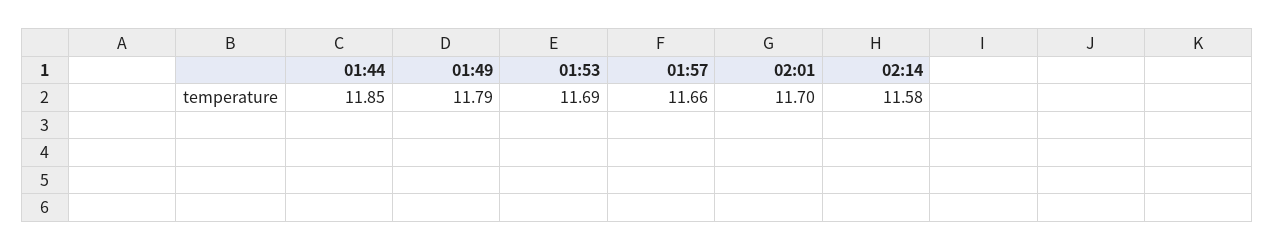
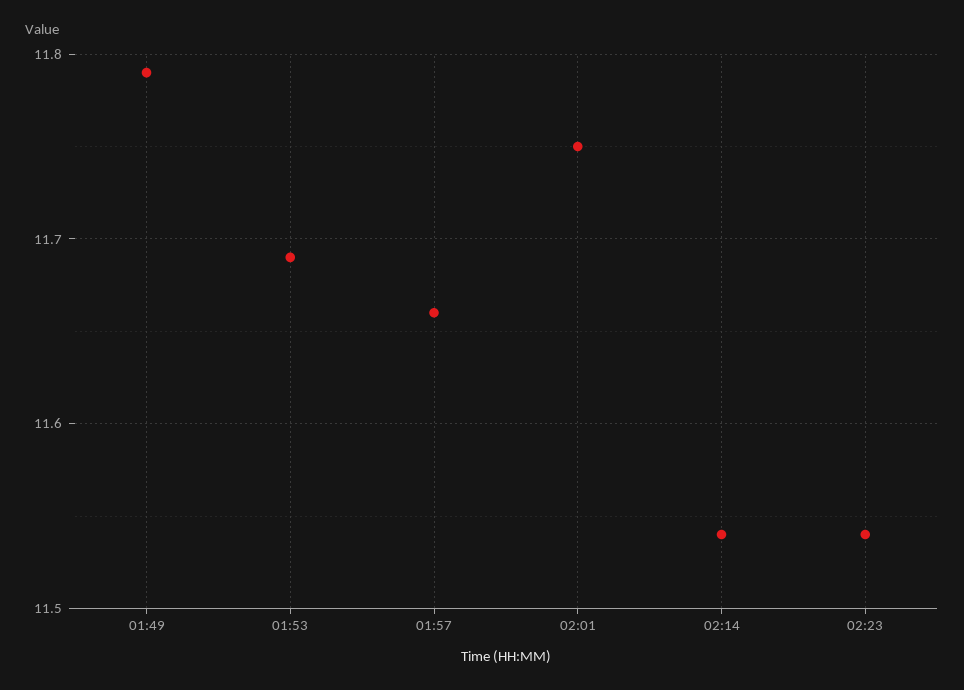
01:44: 11.85 -> none
02:01: 11.7 -> 11.75
02:14: 11.58 -> 11.54
02:23: none -> 11.54

